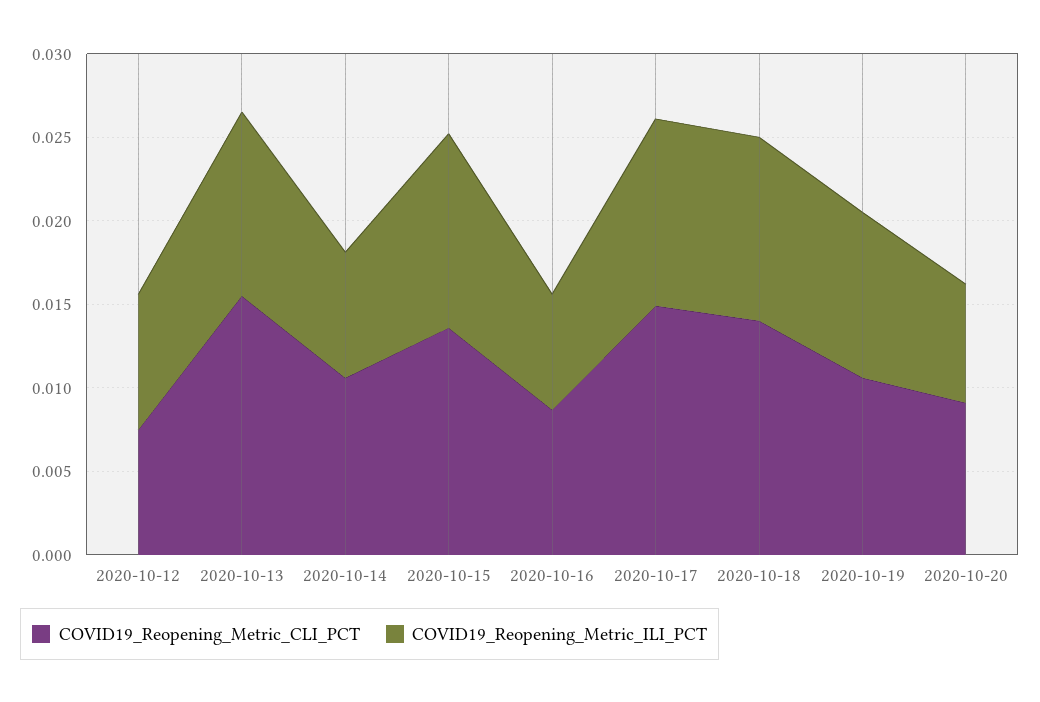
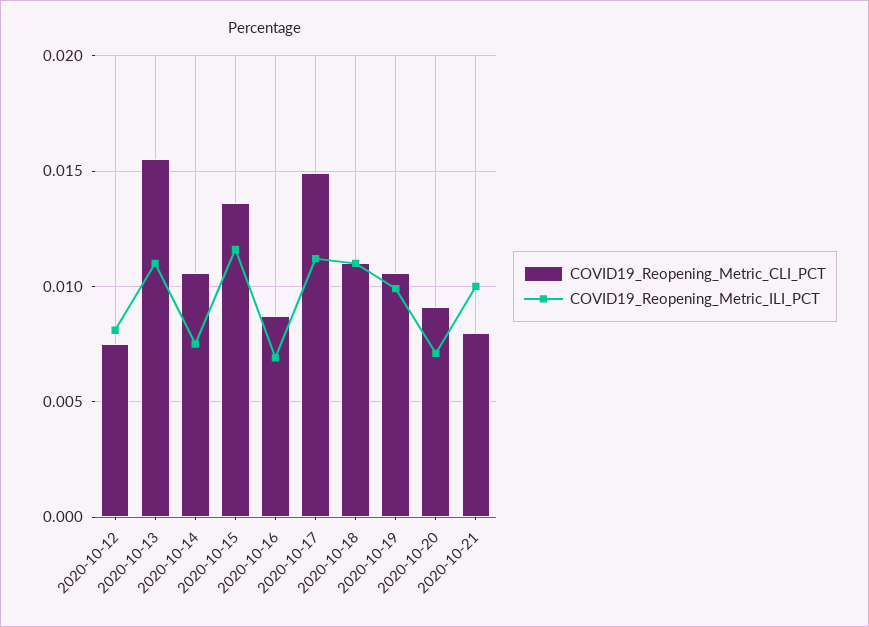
COVID19_Reopening_Metric_CLI_PCT, 2020-10-18: 0.014 -> 0.011
COVID19_Reopening_Metric_CLI_PCT, 2020-10-21: none -> 0.008
COVID19_Reopening_Metric_ILI_PCT, 2020-10-21: none -> 0.01

